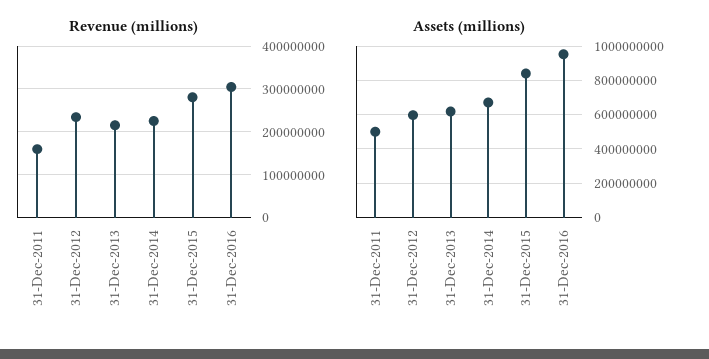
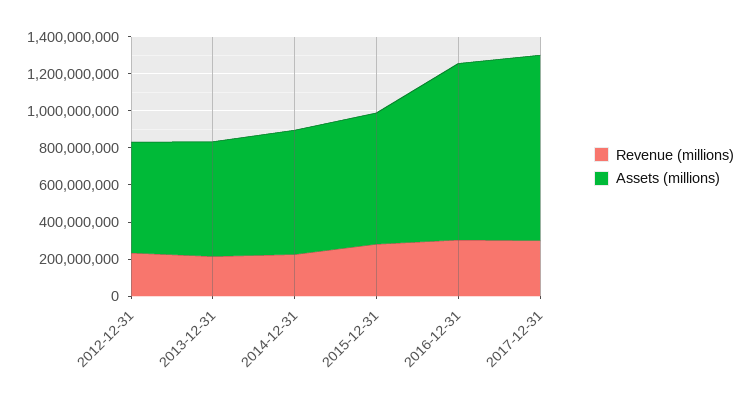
Revenue (millions), 31-Dec-2011: 160000000 -> none
Assets (millions), 31-Dec-2011: 500000000 -> none
Assets (millions), 31-Dec-2015: 850000000 -> 700000000
Revenue (millions), 2017-12-31: none -> 300000000
Assets (millions), 2017-12-31: none -> 1000000000

